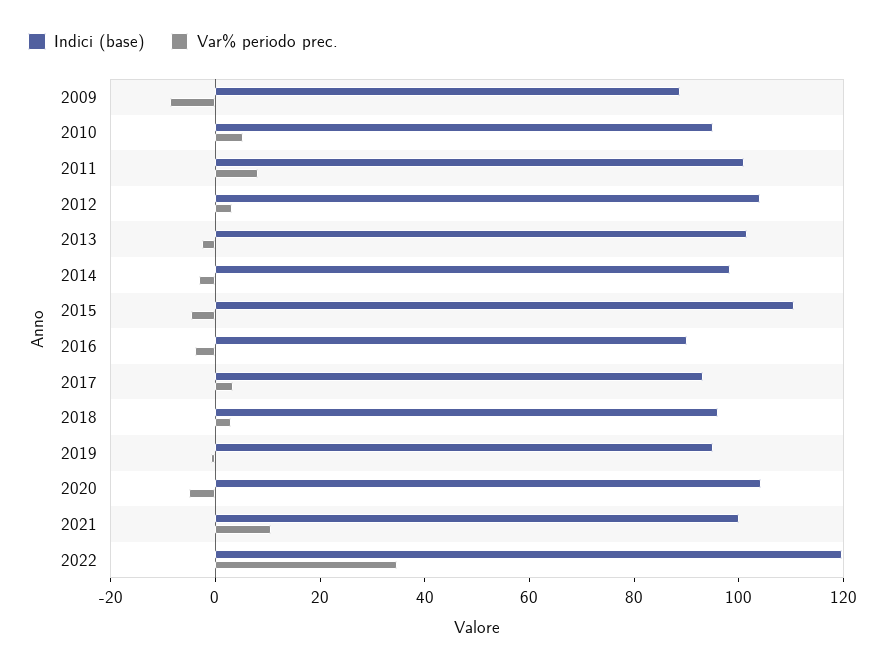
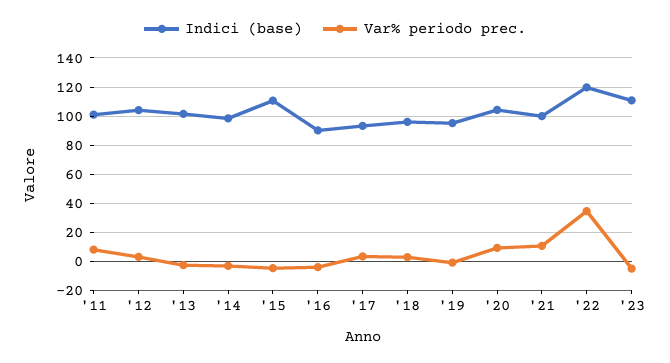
Indici (base), 2009: 90 -> none
Var% periodo prec., 2009: -10 -> none
Indici (base), 2010: 95 -> none
Var% periodo prec., 2010: 5 -> none
Var% periodo prec., 2020: -5 -> 10
Indici (base), '23: none -> 110
Var% periodo prec., '23: none -> -5

